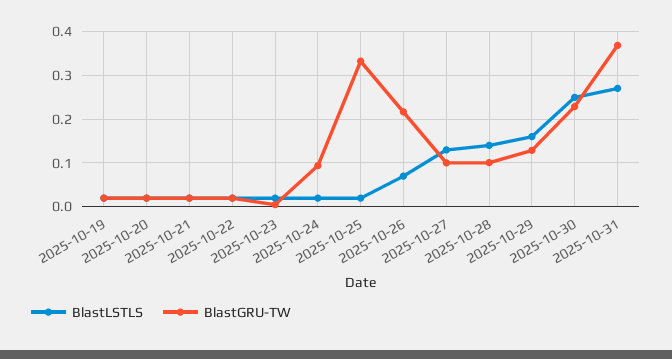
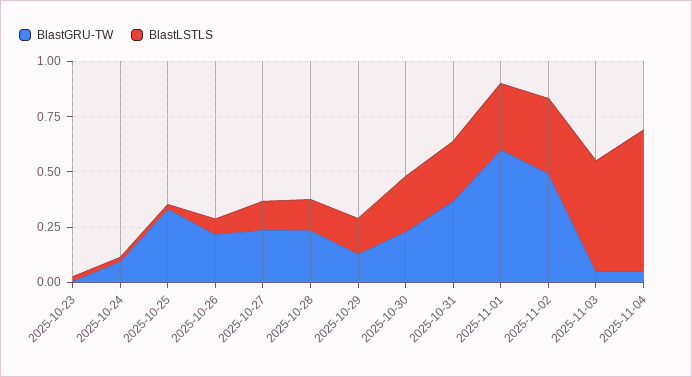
BlastLSTLS, 2025-10-19: 0.02 -> none
BlastGRU-TW, 2025-10-19: 0.02 -> none
BlastLSTLS, 2025-10-20: 0.02 -> none
BlastGRU-TW, 2025-10-20: 0.02 -> none
BlastLSTLS, 2025-10-21: 0.02 -> none
BlastGRU-TW, 2025-10-21: 0.02 -> none
BlastLSTLS, 2025-10-22: 0.02 -> none
BlastGRU-TW, 2025-10-22: 0.02 -> none
BlastGRU-TW, 2025-10-27: 0.1 -> 0.25
BlastGRU-TW, 2025-10-28: 0.1 -> 0.25
BlastGRU-TW, 2025-11-01: none -> 0.6
BlastLSTLS, 2025-11-01: none -> 0.3
BlastGRU-TW, 2025-11-02: none -> 0.5
BlastLSTLS, 2025-11-02: none -> 0.35
BlastGRU-TW, 2025-11-03: none -> 0.05
BlastLSTLS, 2025-11-03: none -> 0.5
BlastGRU-TW, 2025-11-04: none -> 0.05
BlastLSTLS, 2025-11-04: none -> 0.65

